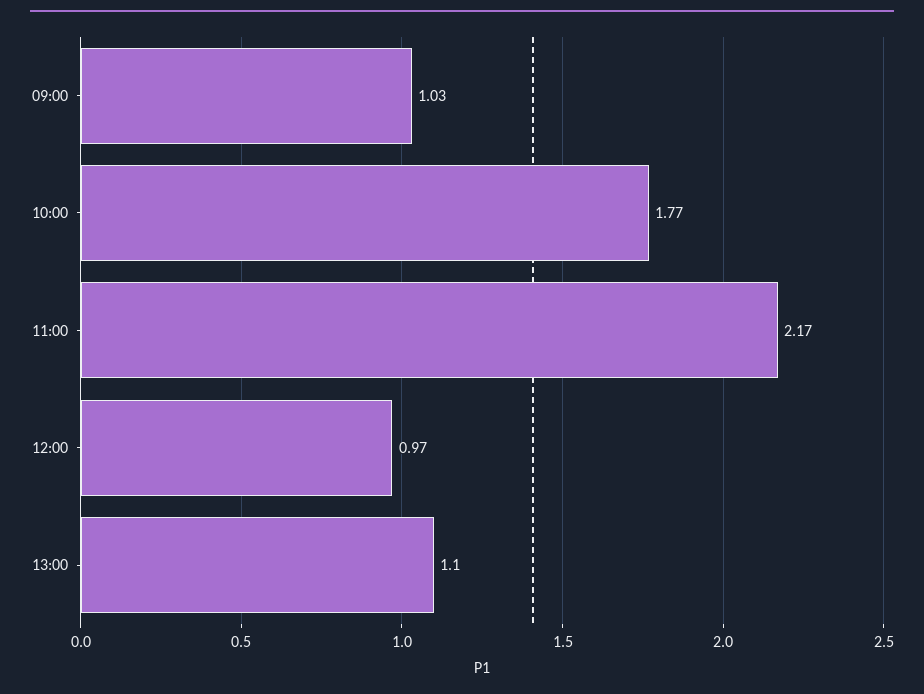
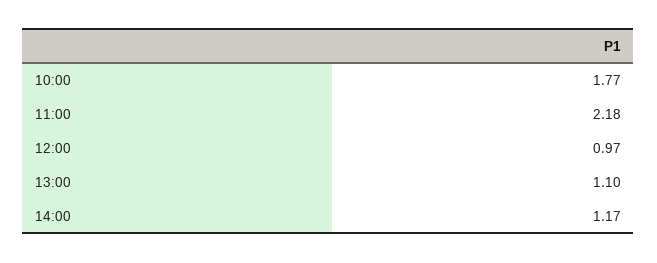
09:00: 1.03 -> none
11:00: 2.17 -> 2.18
14:00: none -> 1.17

